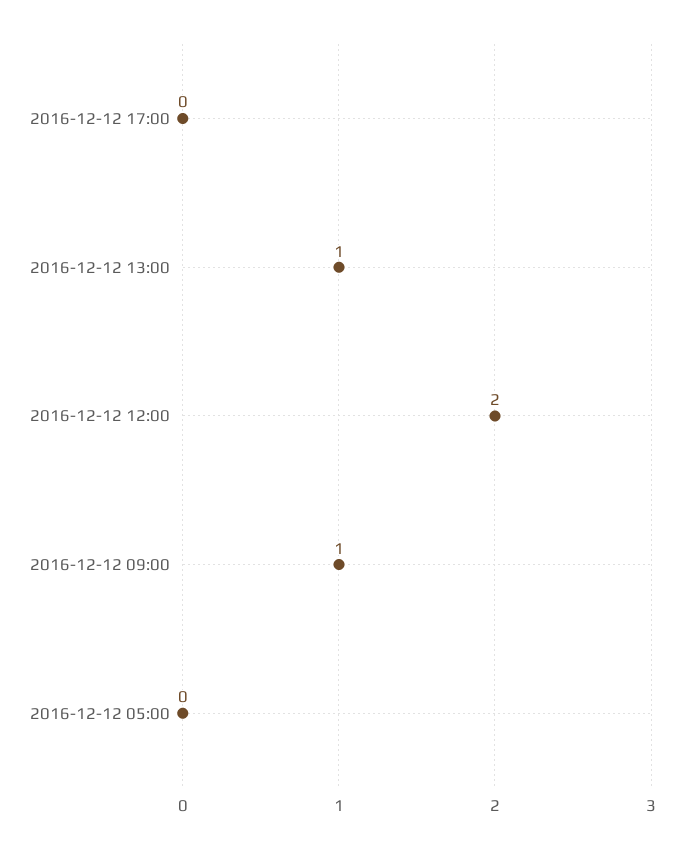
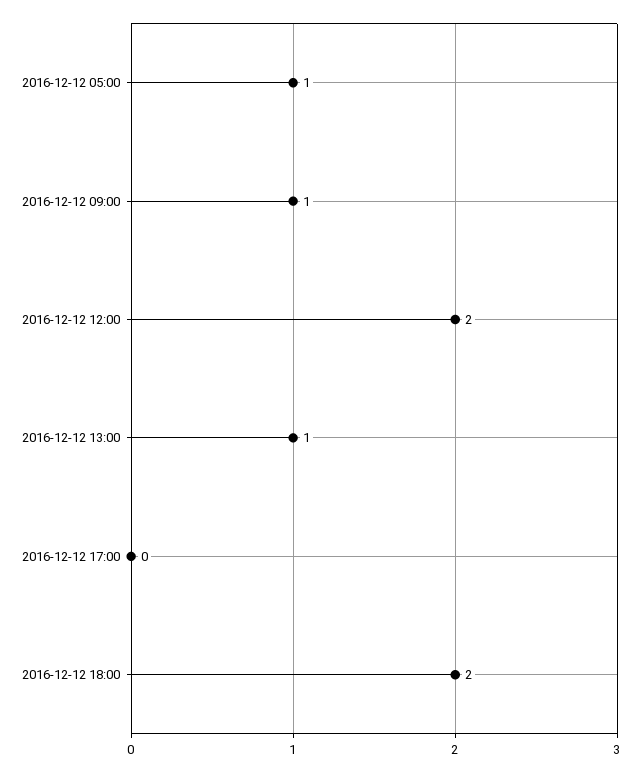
2016-12-12 05:00: 0 -> 1
2016-12-12 18:00: none -> 2

